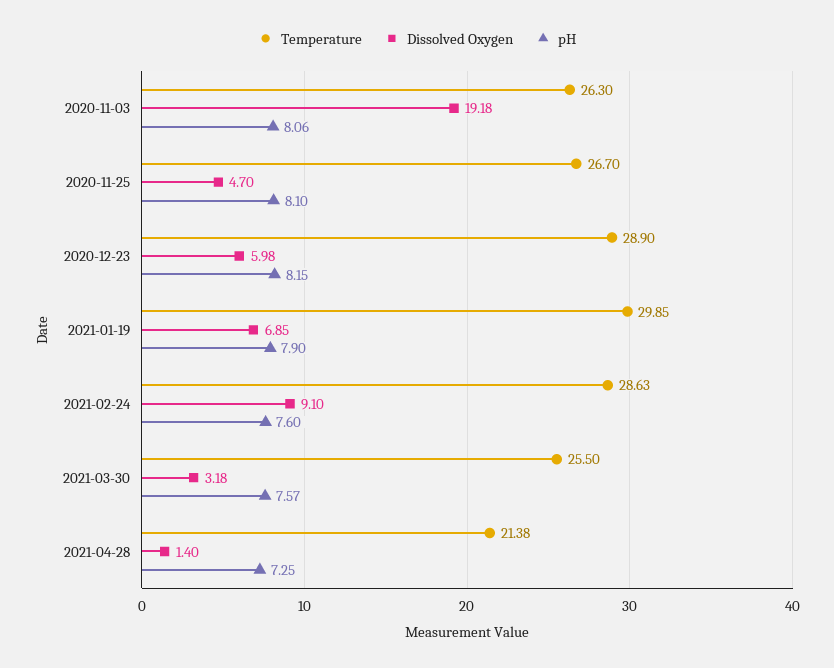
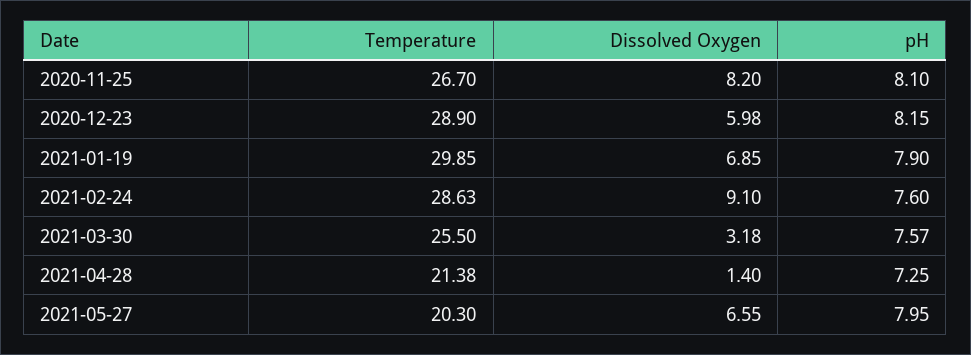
Temperature, 2020-11-03: 26.3 -> none
Dissolved Oxygen, 2020-11-03: 19.18 -> none
pH, 2020-11-03: 8.06 -> none
Dissolved Oxygen, 2020-11-25: 4.7 -> 8.2
Temperature, 2021-05-27: none -> 20.3
Dissolved Oxygen, 2021-05-27: none -> 6.55
pH, 2021-05-27: none -> 7.95

